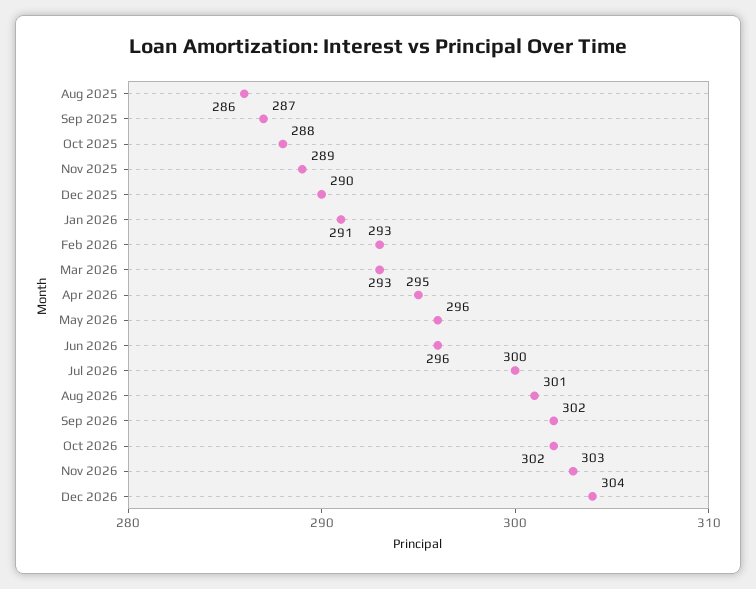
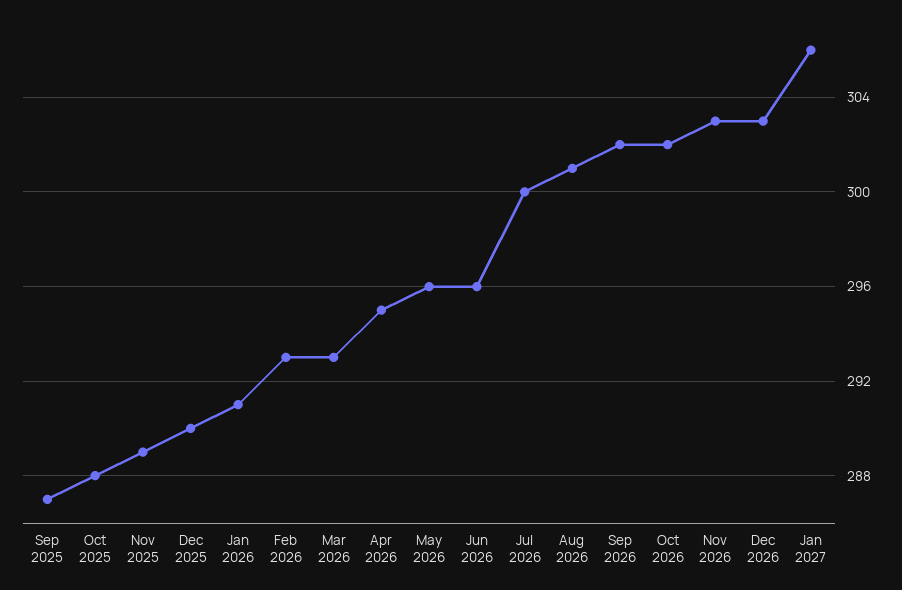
Aug 2025: 286 -> none
Dec 2026: 304 -> 303
Jan 2027: none -> 306

